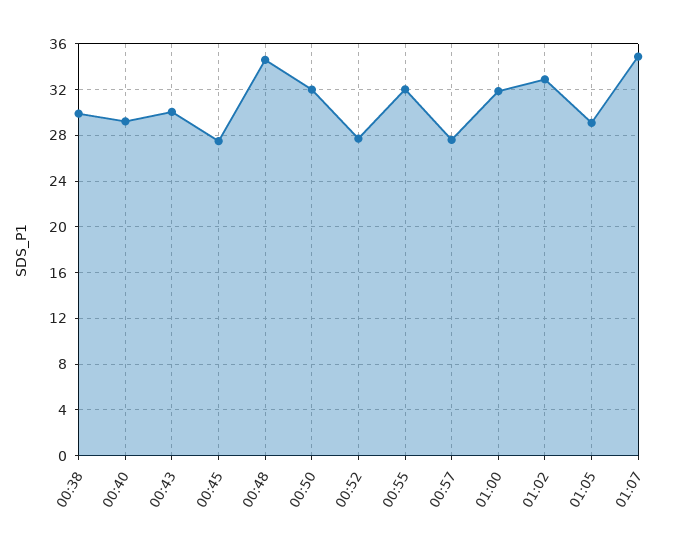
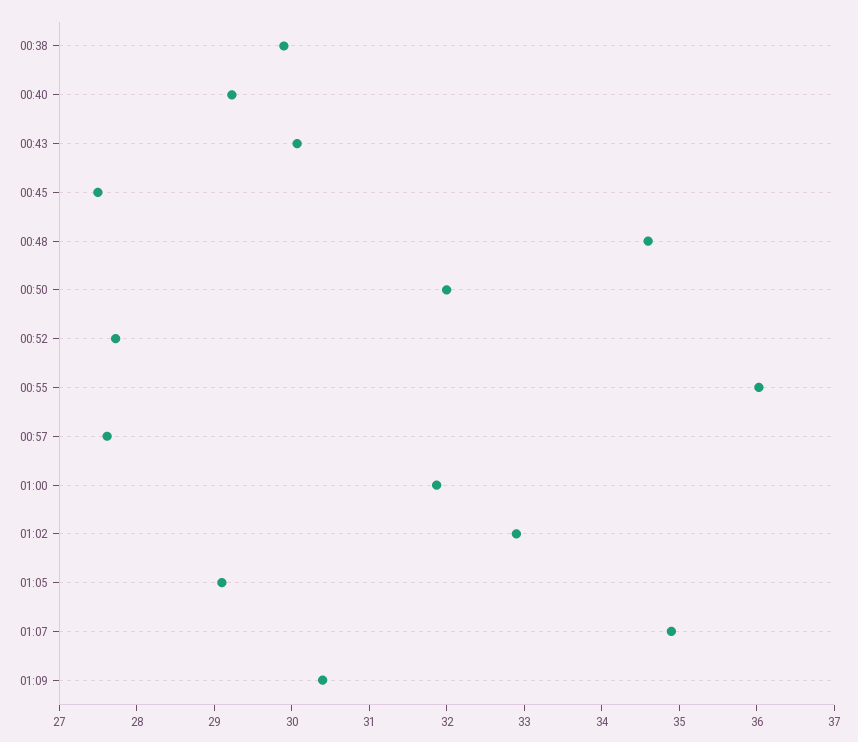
00:55: 32 -> 36
01:09: none -> 30.4

